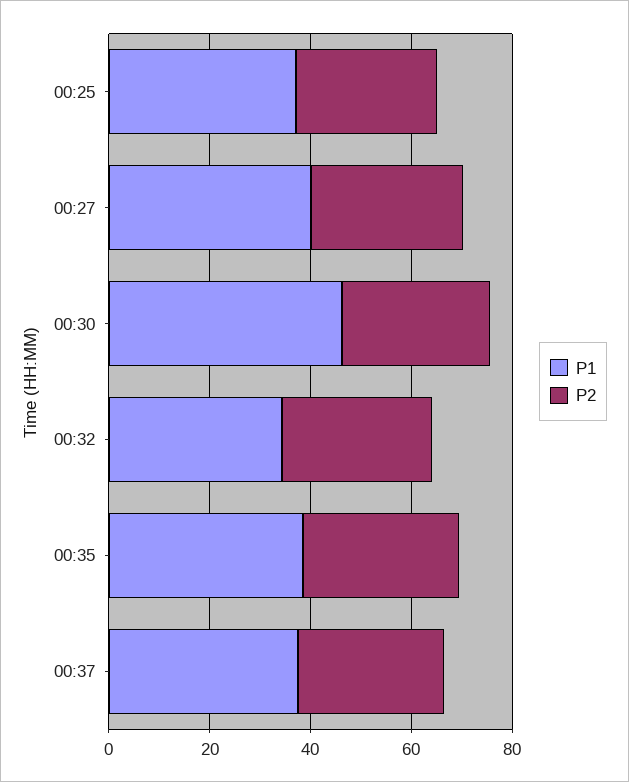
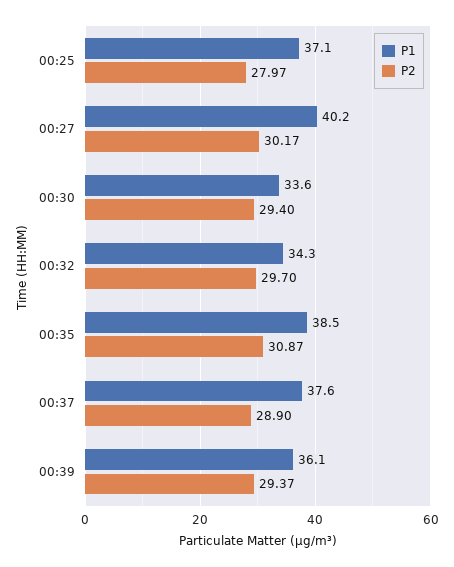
P1, 00:30: 45 -> 33.6
P1, 00:39: none -> 36.1
P2, 00:39: none -> 29.37

